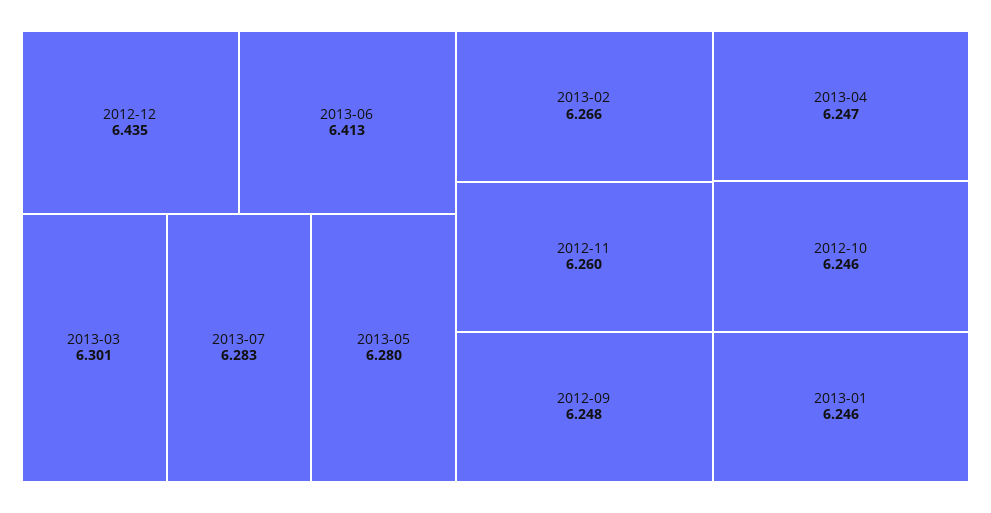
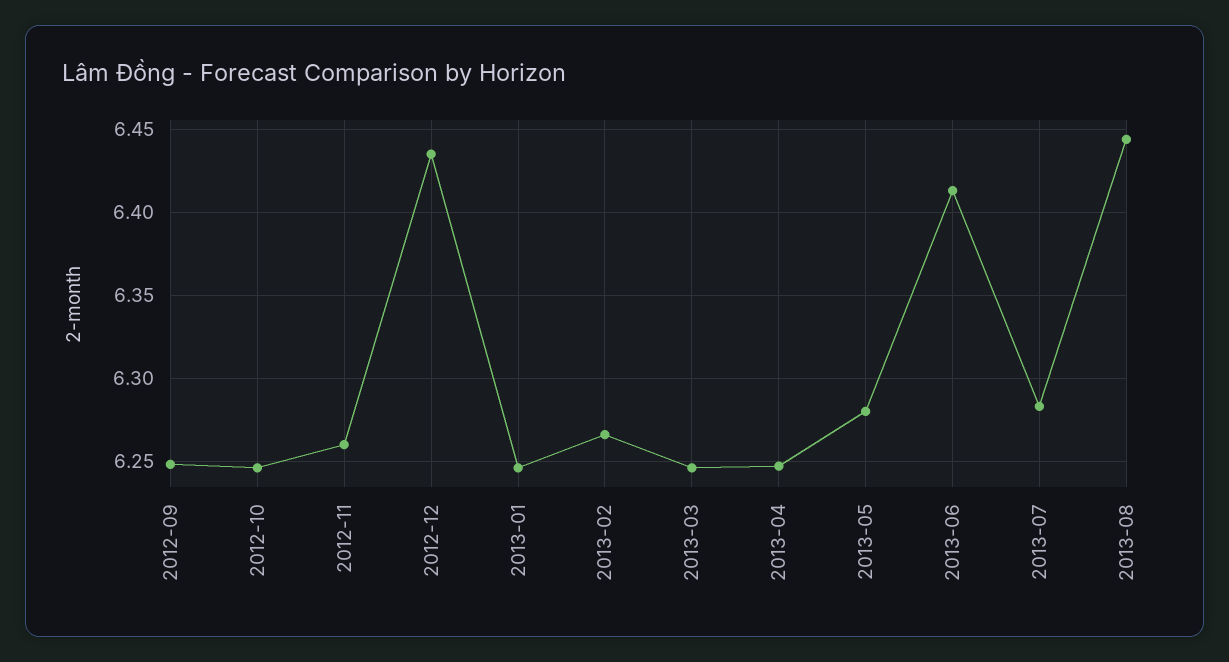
2013-03: 6.301 -> 6.245
2013-08: none -> 6.445

